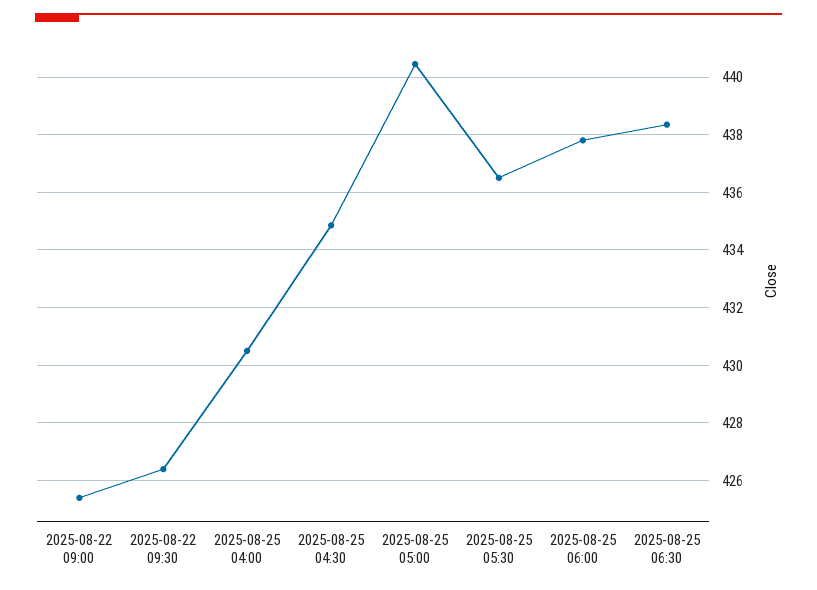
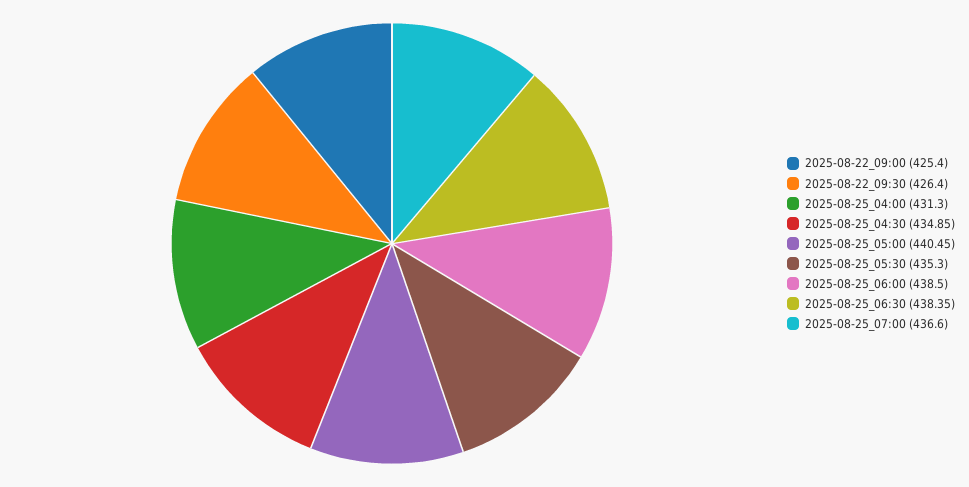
2025-08-25 04:00: 430.5 -> 431.3
2025-08-25 05:30: 436.5 -> 435.3
2025-08-25 06:00: 437.75 -> 438.5
2025-08-25_07:00: none -> 436.6

